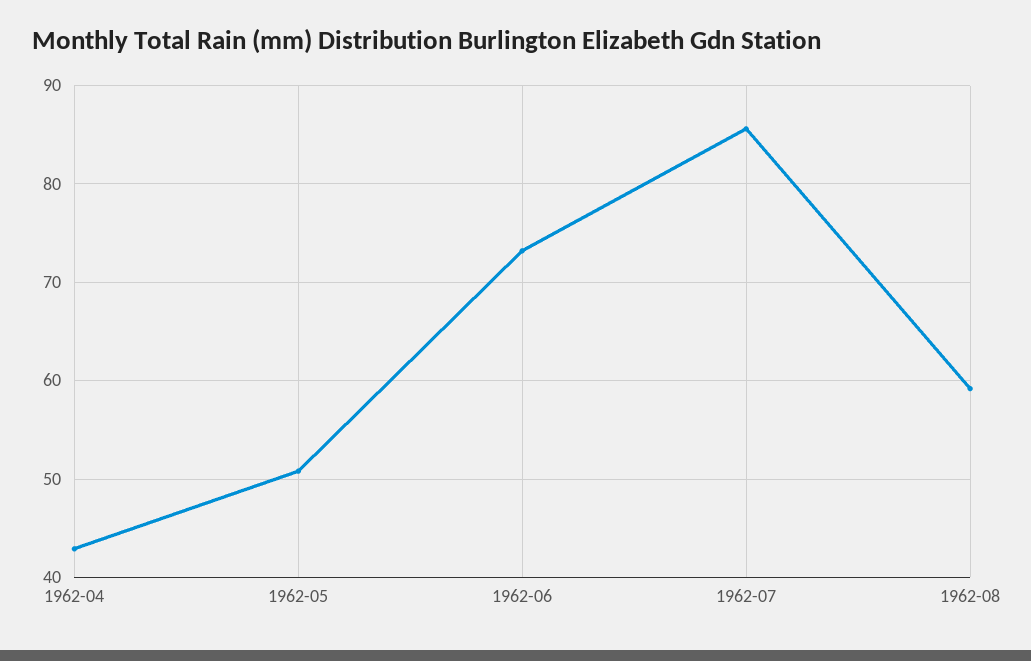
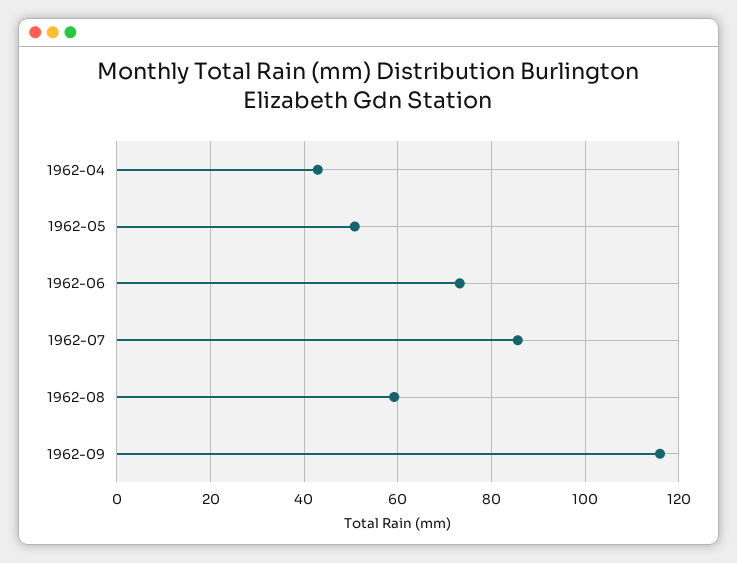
1962-09: none -> 116

